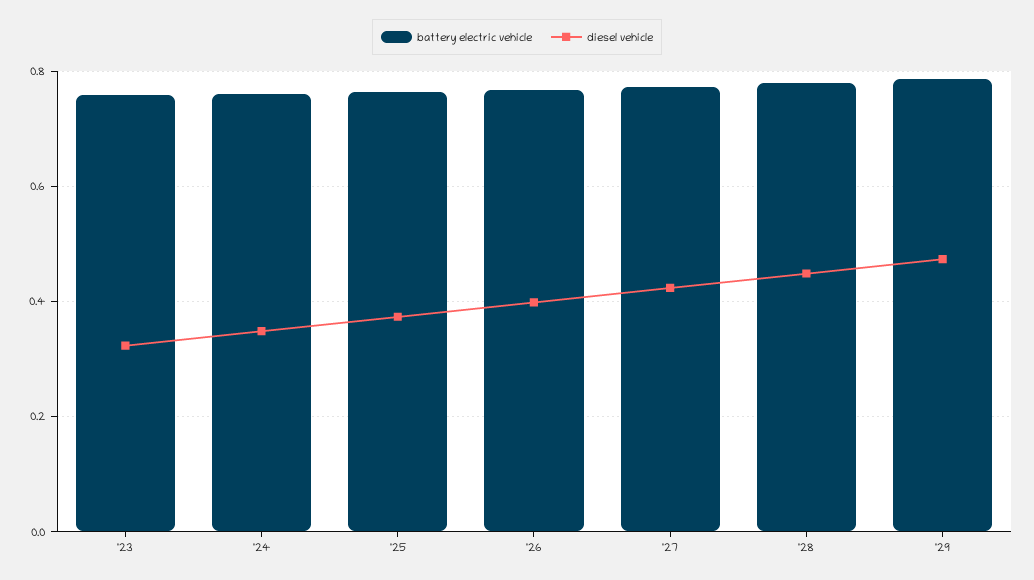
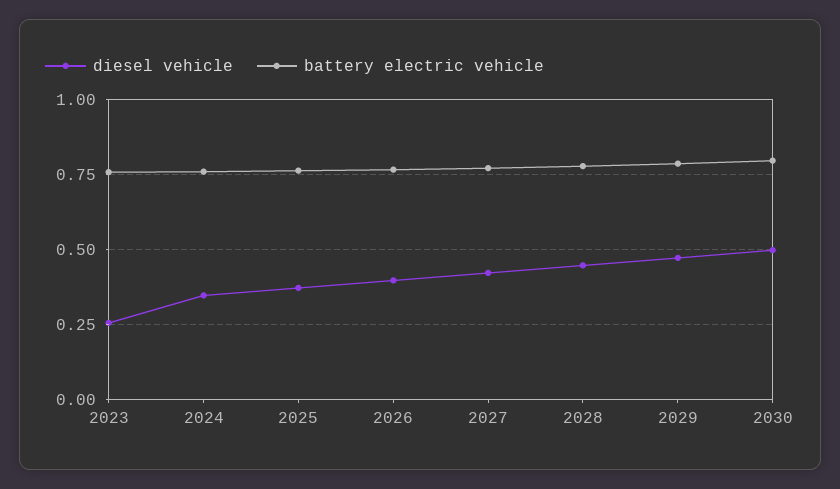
diesel vehicle, '23: 0.32 -> 0.25
diesel vehicle, 2030: none -> 0.5
battery electric vehicle, 2030: none -> 0.8

